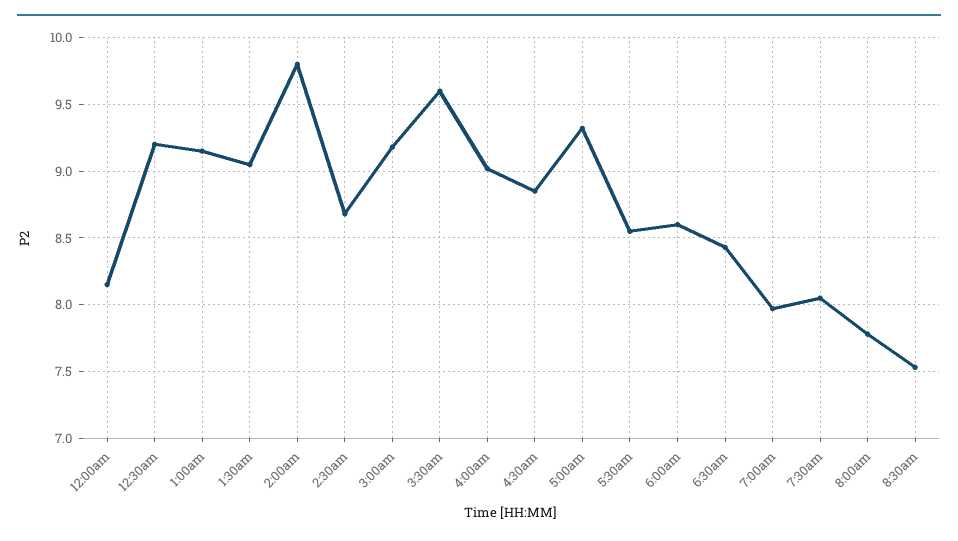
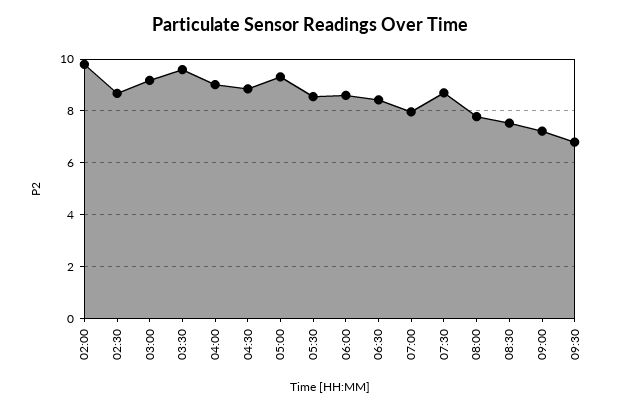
12:00am: 8.15 -> none
12:30am: 9.2 -> none
1:00am: 9.15 -> none
1:30am: 9.05 -> none
7:30am: 8.05 -> 8.75
09:00: none -> 7.25
09:30: none -> 6.75

